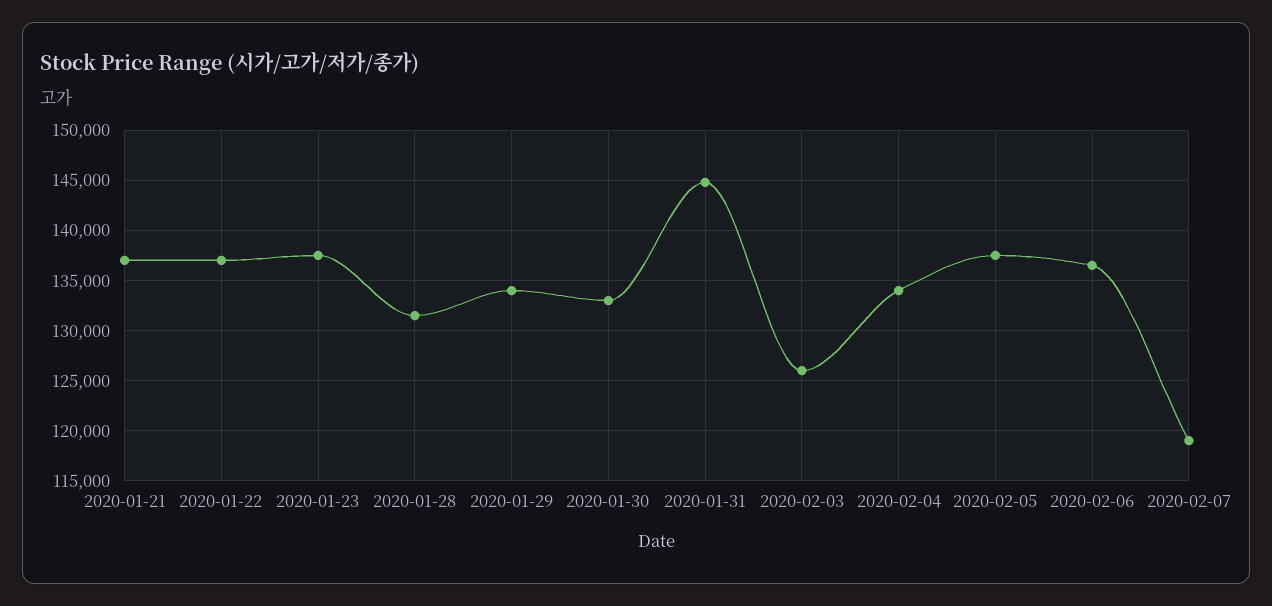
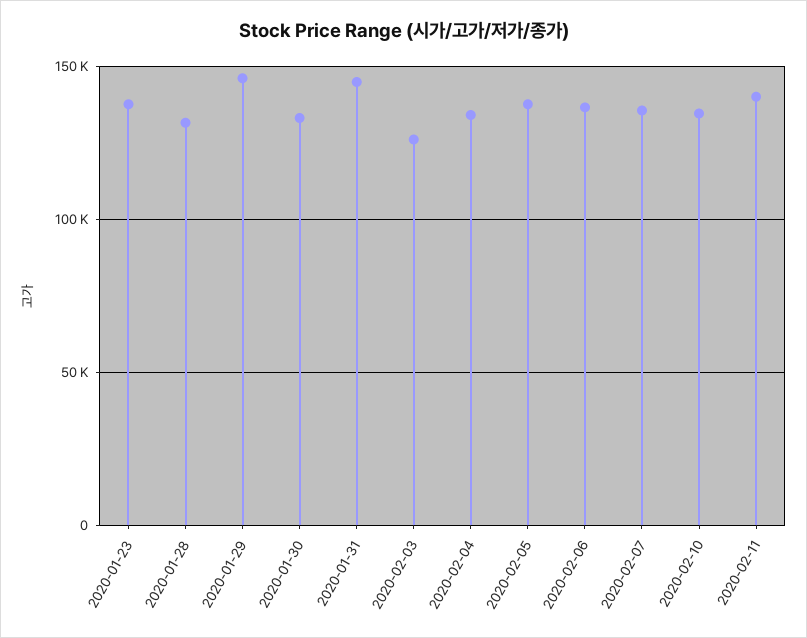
2020-01-21: 137000 -> none
2020-01-22: 137000 -> none
2020-01-29: 134000 -> 145000
2020-02-07: 119000 -> 135000
2020-02-10: none -> 135000
2020-02-11: none -> 140000

